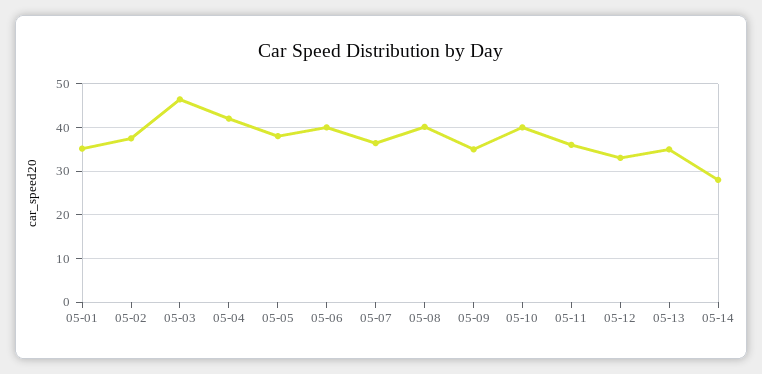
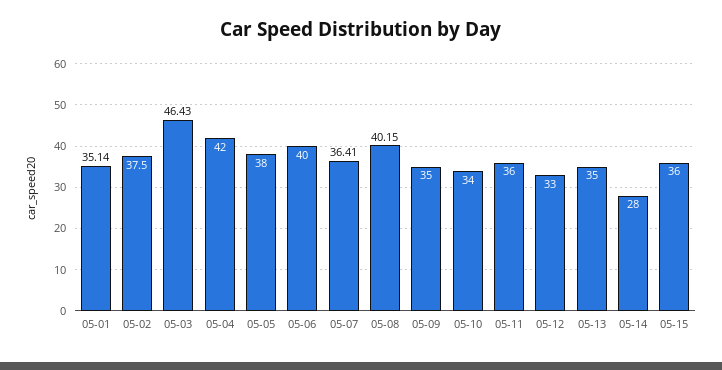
05-10: 40 -> 34
05-15: none -> 36

